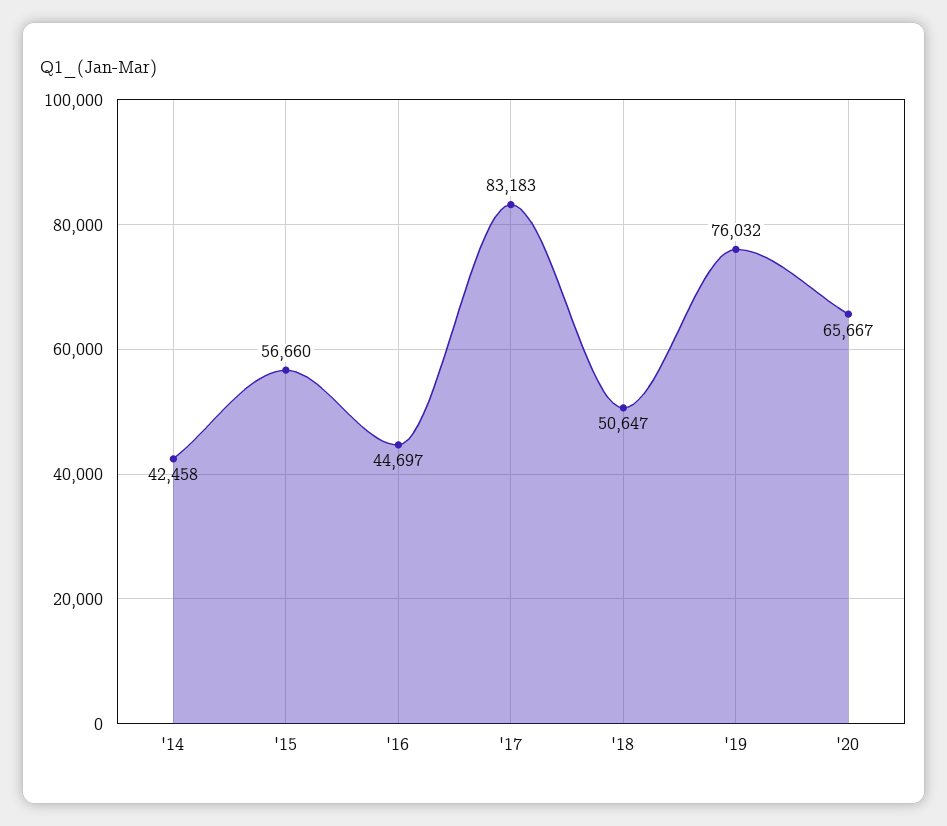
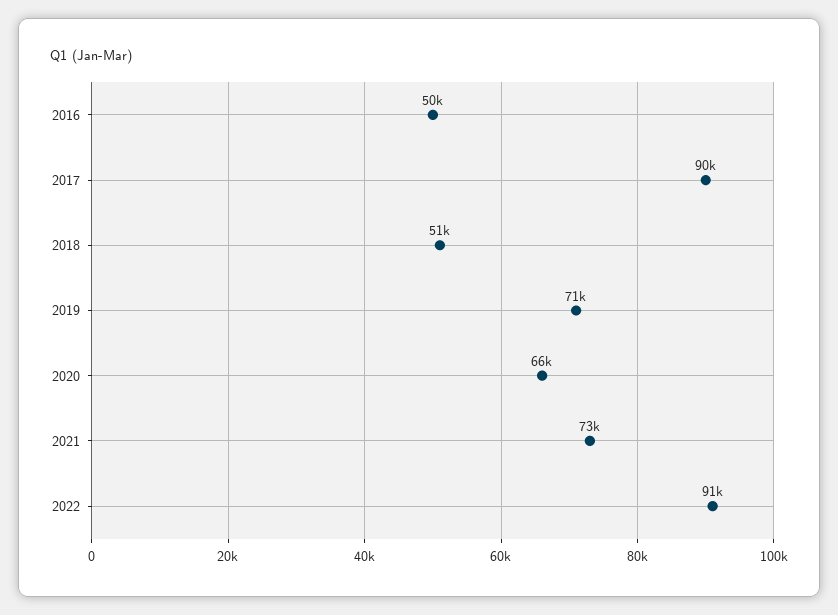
'14: 42458 -> none
'15: 56660 -> none
'16: 44697 -> 50000
'17: 83183 -> 90000
'19: 76032 -> 71000
2021: none -> 73000
2022: none -> 91000

